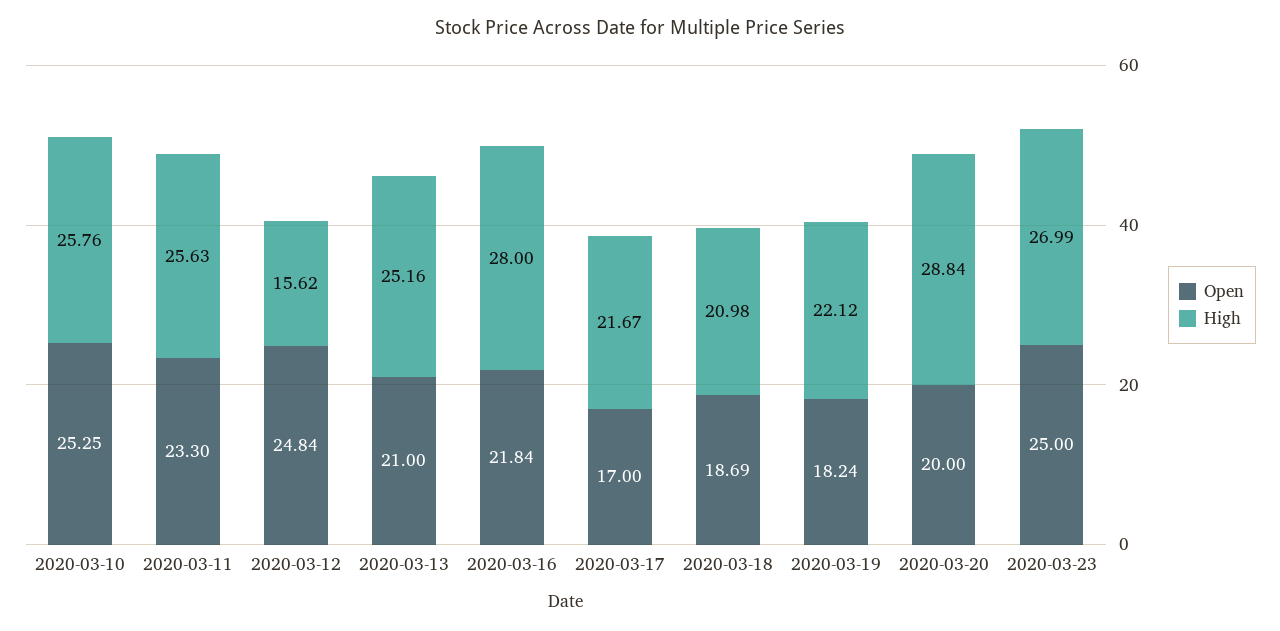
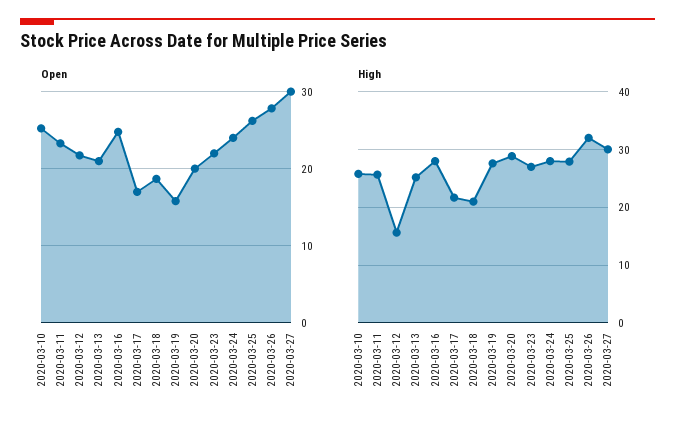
Open, 2020-03-12: 24.84 -> 22
Open, 2020-03-16: 21.84 -> 25
Open, 2020-03-19: 18.24 -> 16
High, 2020-03-19: 22.12 -> 28
Open, 2020-03-23: 25 -> 22
Open, 2020-03-24: none -> 24
Open, 2020-03-25: none -> 26
Open, 2020-03-26: none -> 28
Open, 2020-03-27: none -> 30
High, 2020-03-24: none -> 28
High, 2020-03-25: none -> 28
High, 2020-03-26: none -> 32
High, 2020-03-27: none -> 30

